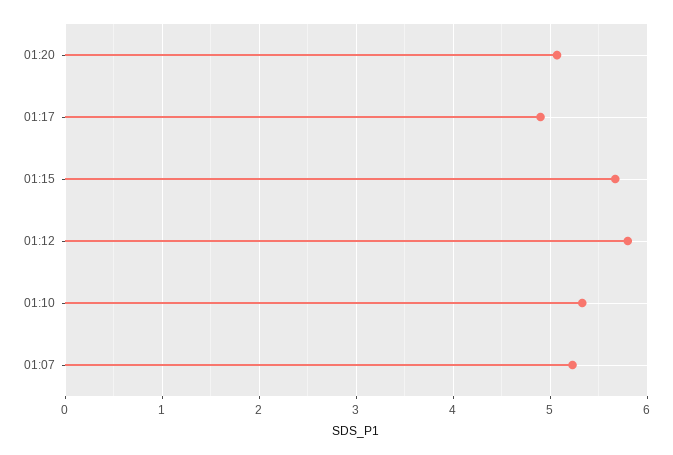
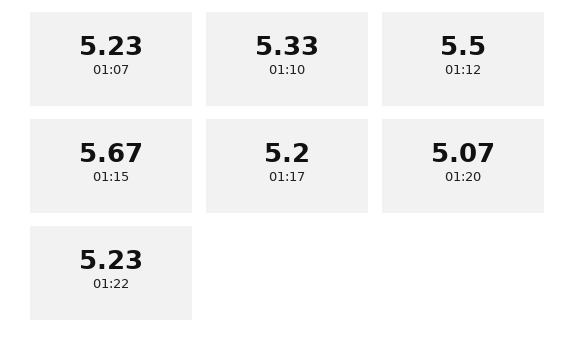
01:17: 4.9 -> 5.2
01:12: 5.8 -> 5.5
01:22: none -> 5.23

